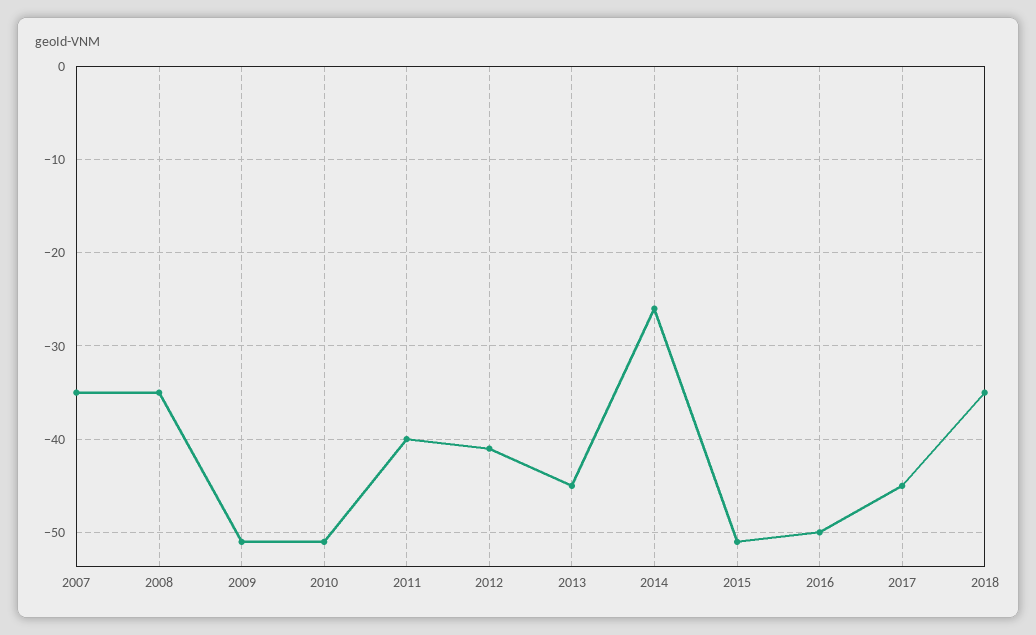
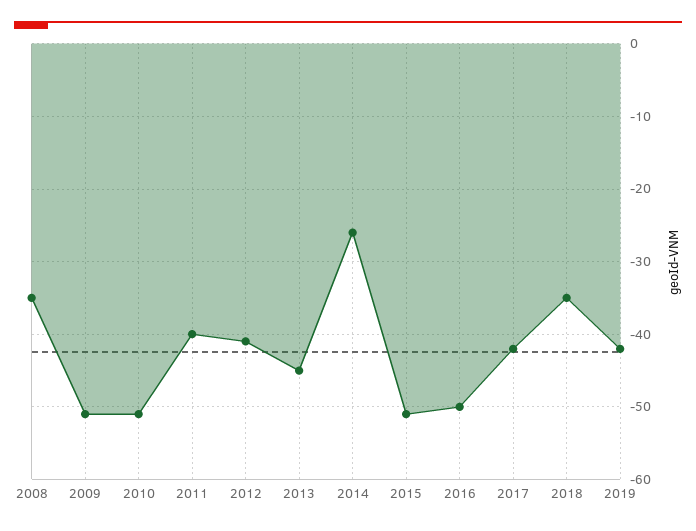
2007: -35 -> none
2017: -45 -> -42
2019: none -> -42

